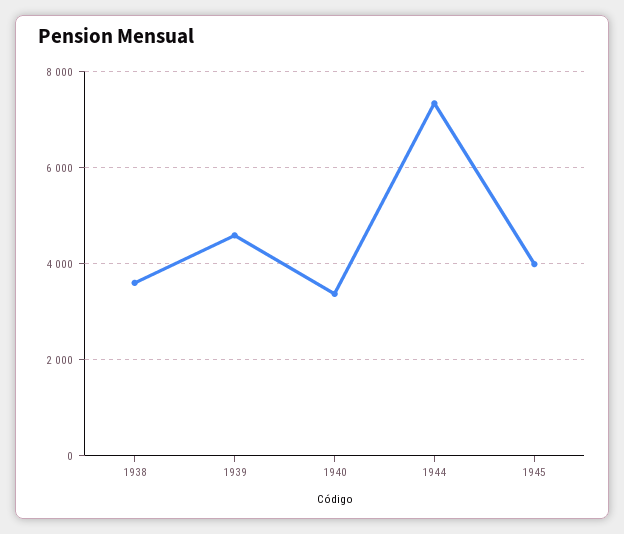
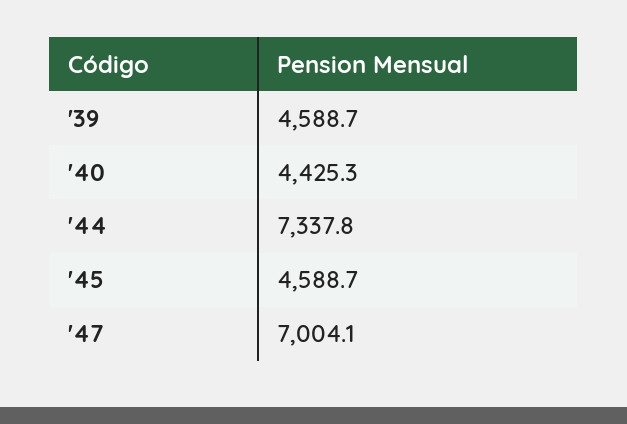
1938: 3600 -> none
1940: 3400 -> 4425.3
1945: 4000 -> 4588.7
'47: none -> 7004.1

